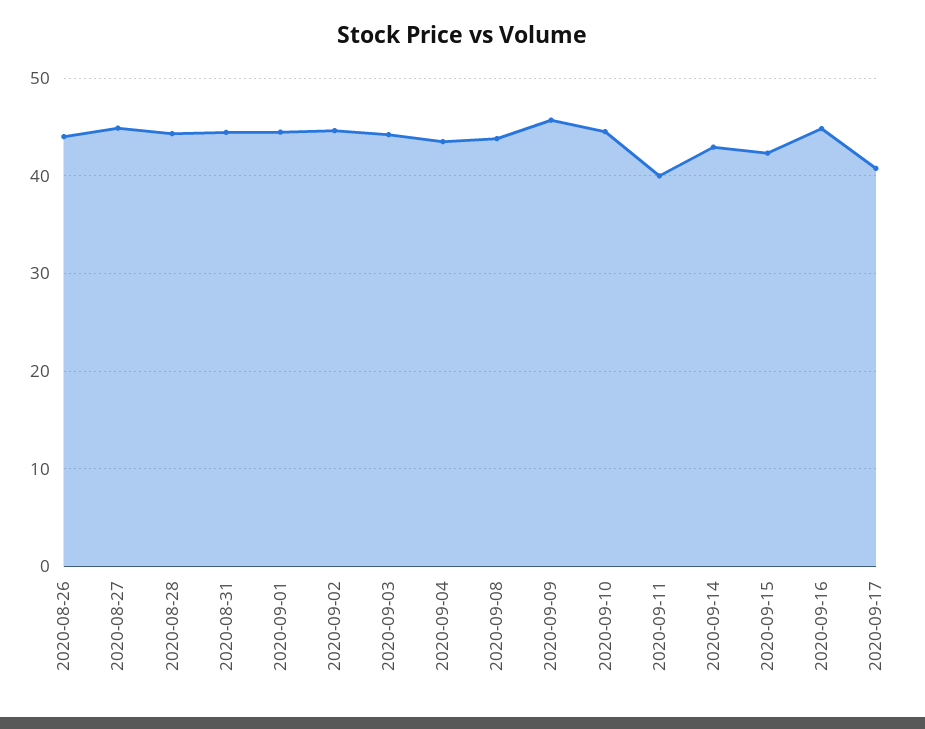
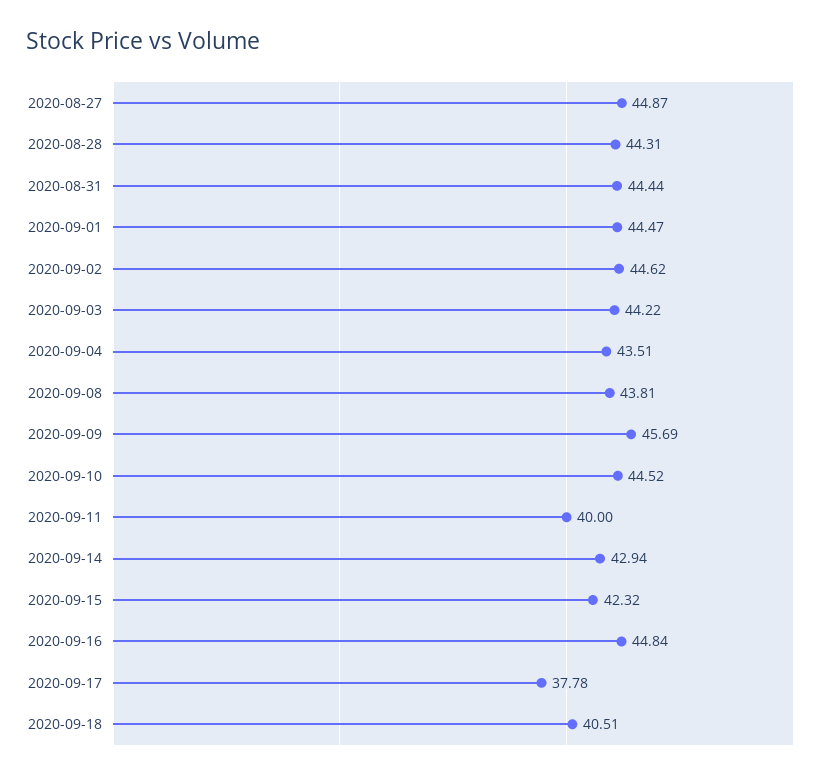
2020-08-26: 44 -> none
2020-09-17: 41 -> 37.78
2020-09-18: none -> 40.51

